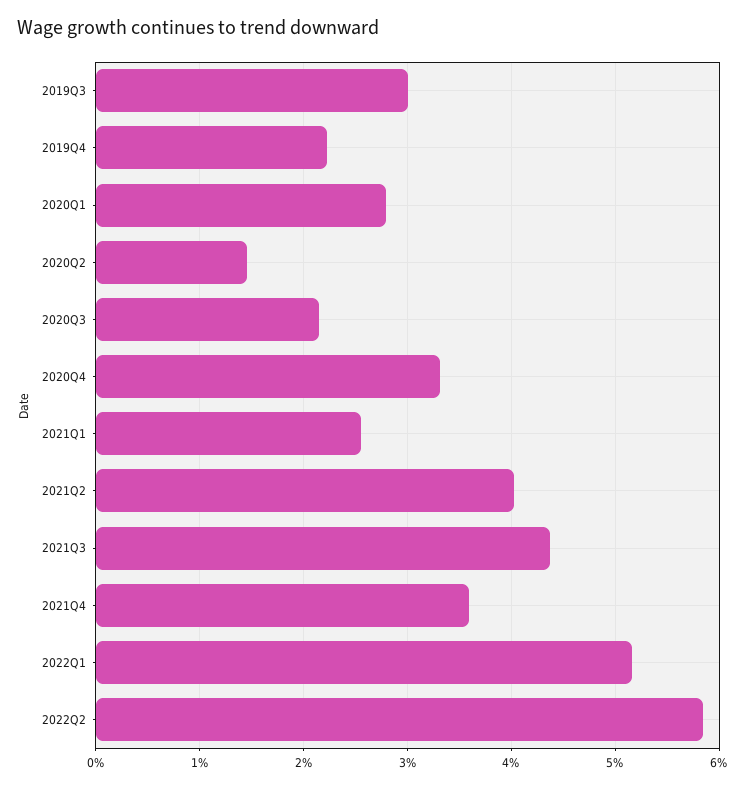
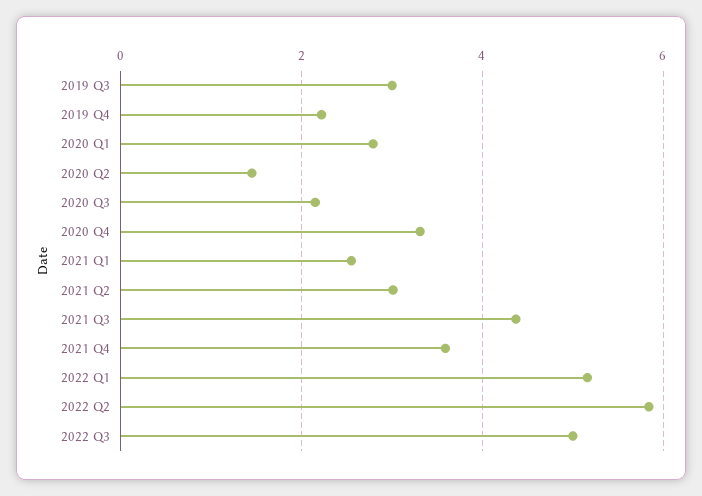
2021Q2: 4 -> 3
2022 Q3: none -> 5

